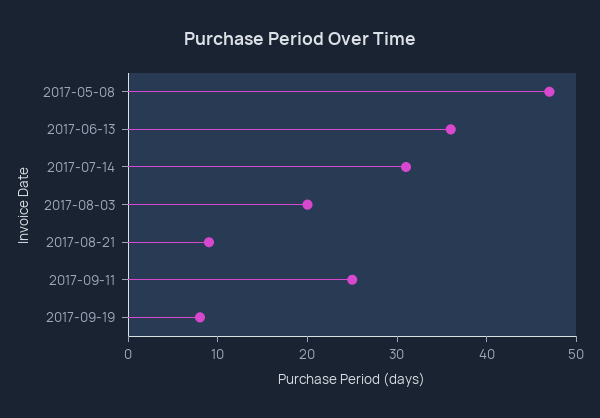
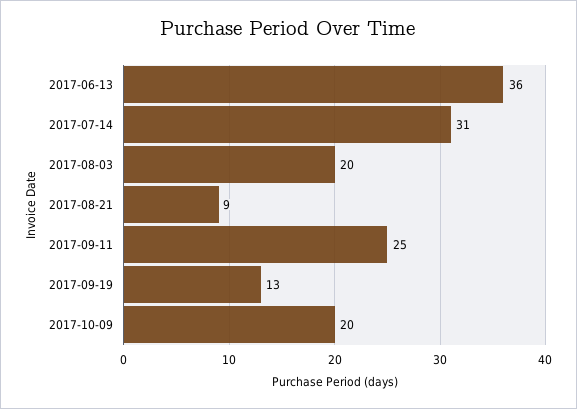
2017-05-08: 47 -> none
2017-09-19: 8 -> 13
2017-10-09: none -> 20

